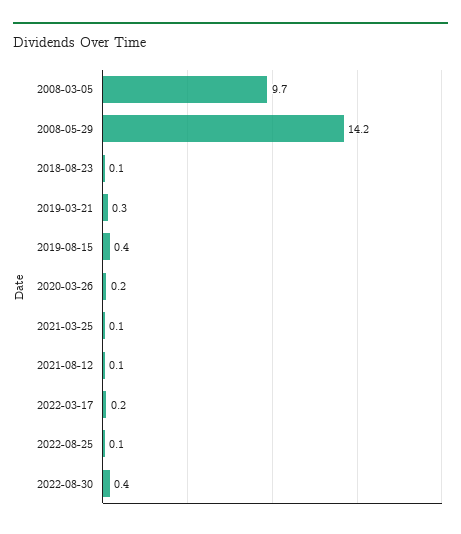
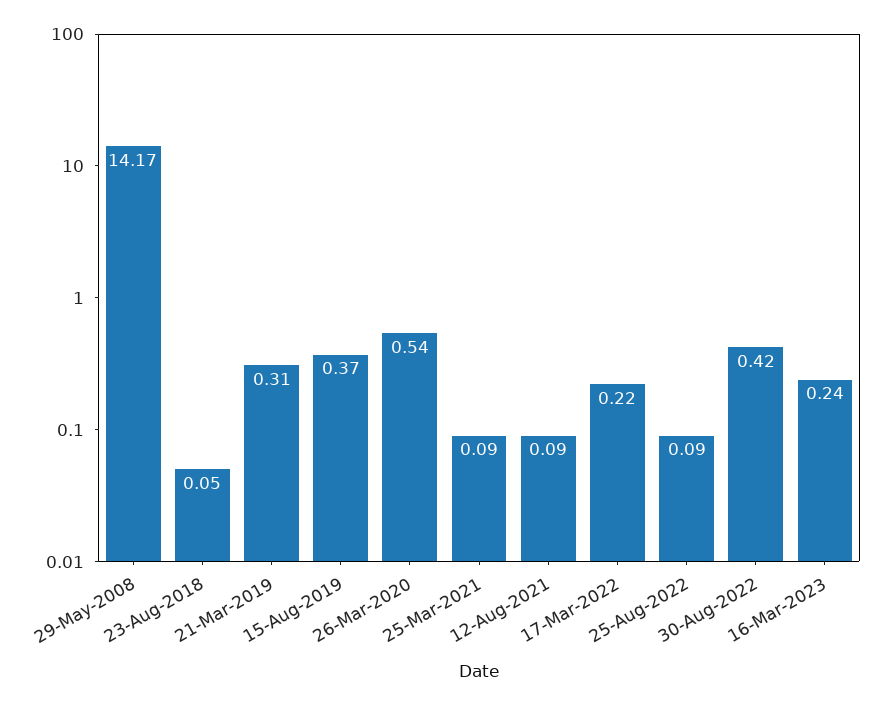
2008-03-05: 9.7 -> none
2020-03-26: 0.2 -> 0.54
16-Mar-2023: none -> 0.24

